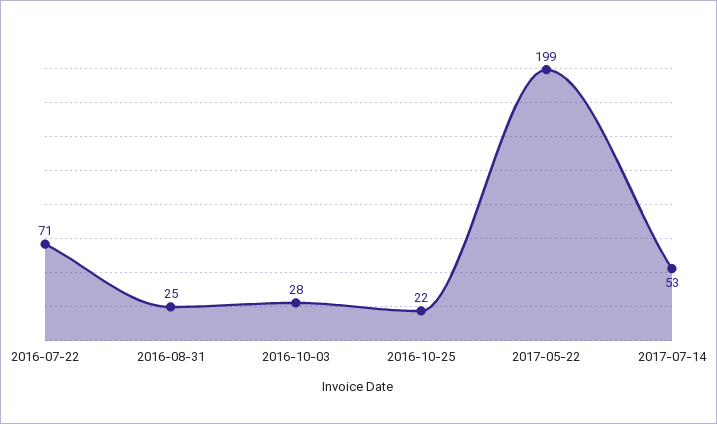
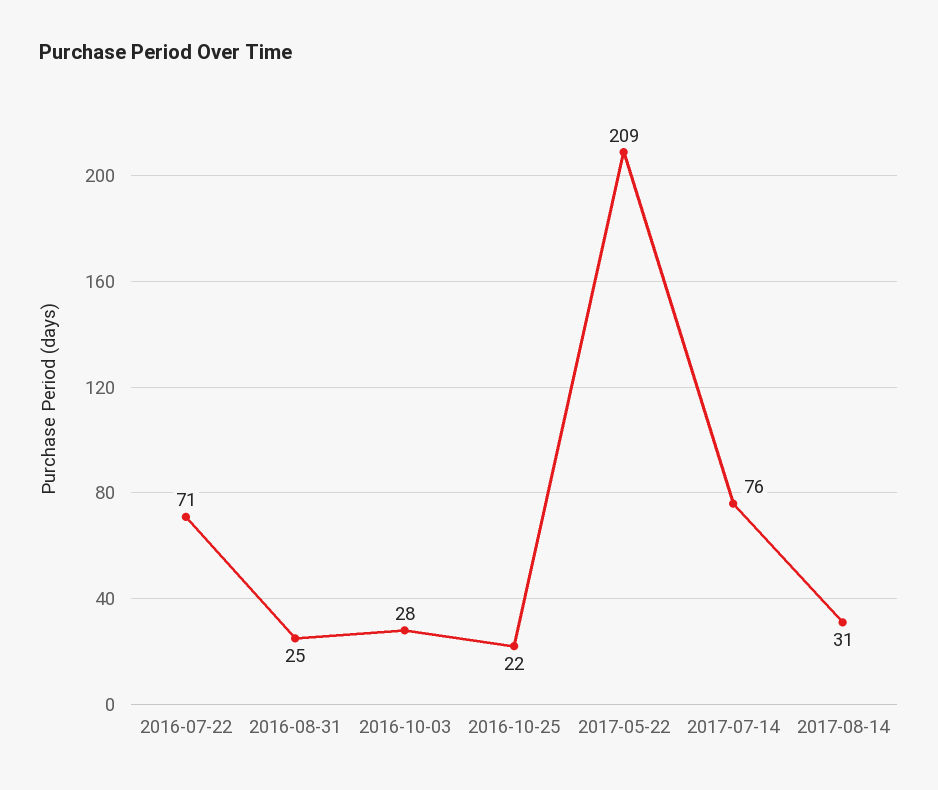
2017-05-22: 199 -> 209
2017-07-14: 53 -> 76
2017-08-14: none -> 31

